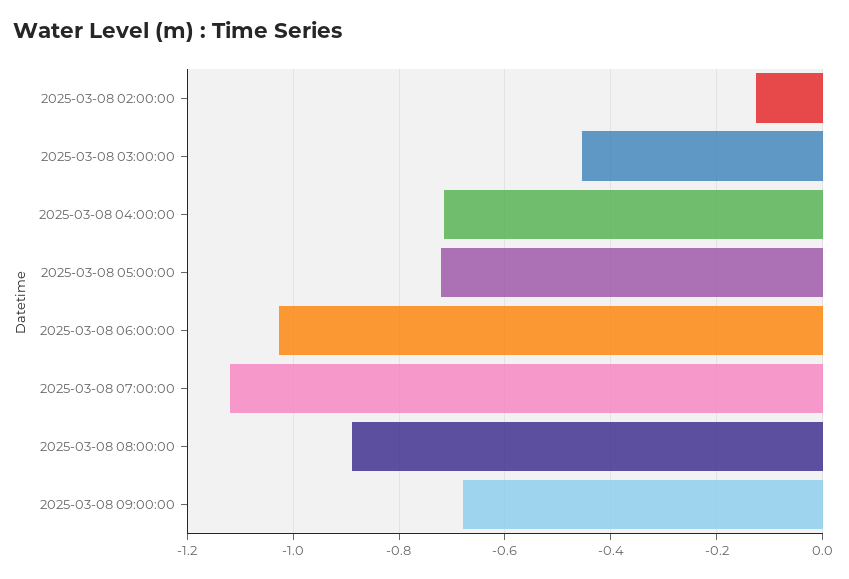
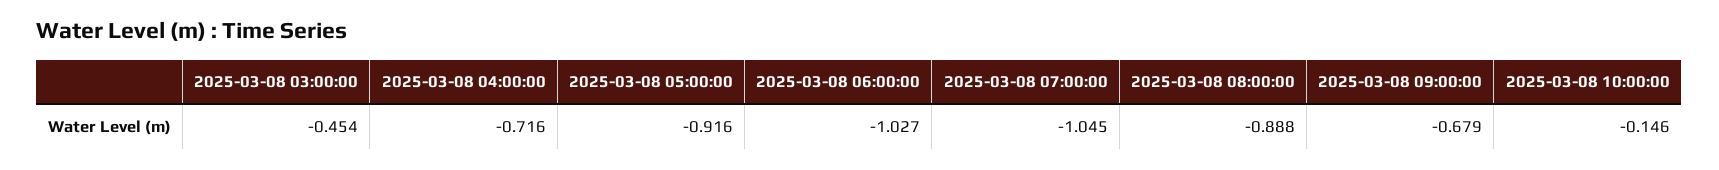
2025-03-08 02:00:00: -0.12 -> none
2025-03-08 05:00:00: -0.72 -> -0.916
2025-03-08 07:00:00: -1.12 -> -1.045
2025-03-08 10:00:00: none -> -0.146

